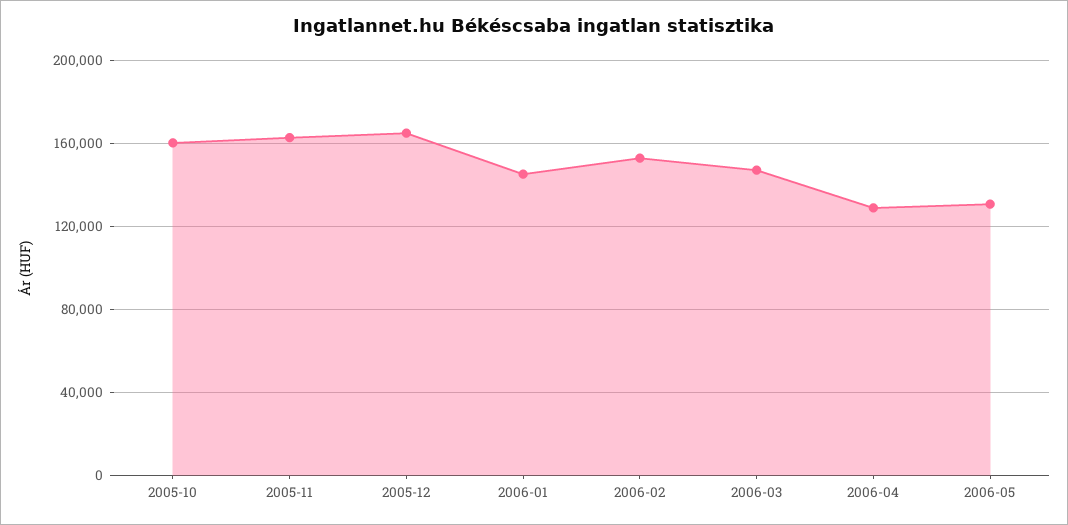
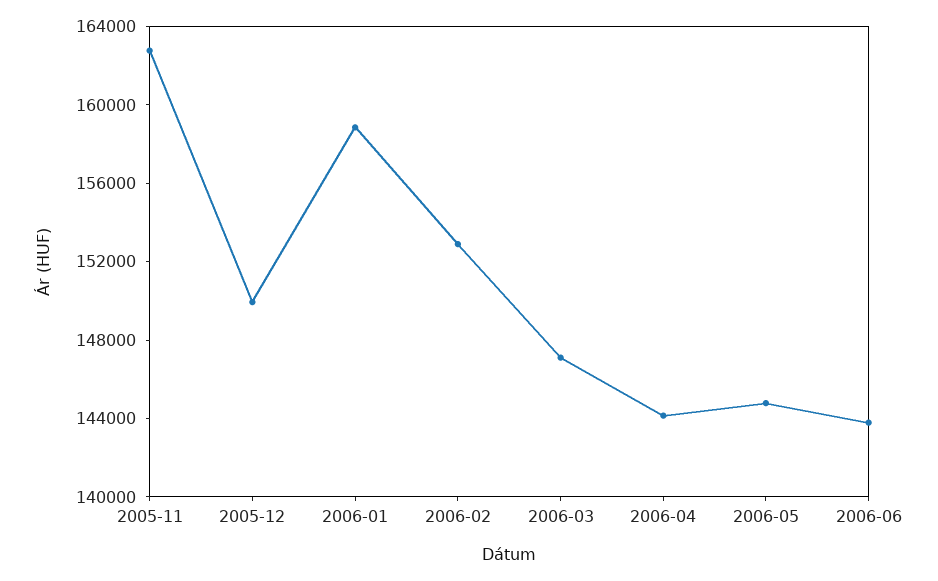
2005-10: 160000 -> none
2005-12: 165000 -> 150000
2006-01: 145000 -> 159000
2006-04: 130000 -> 144000
2006-05: 130000 -> 145000
2006-06: none -> 144000

